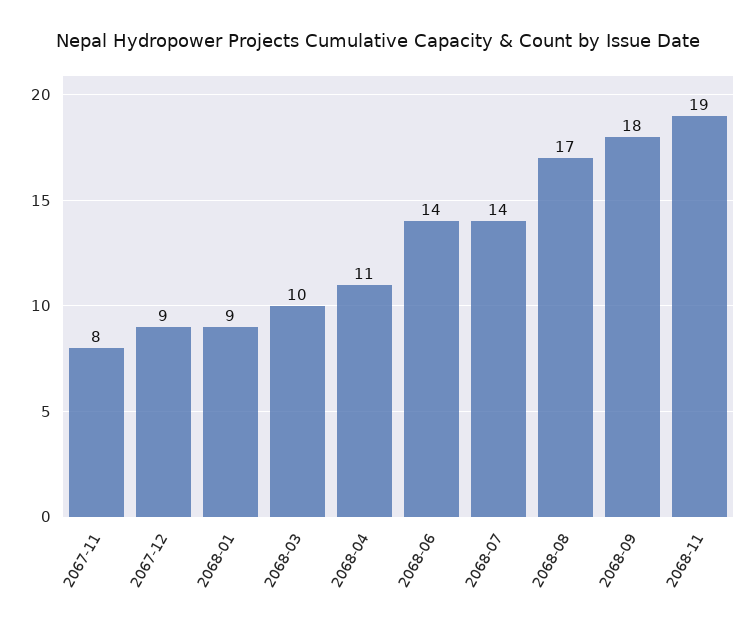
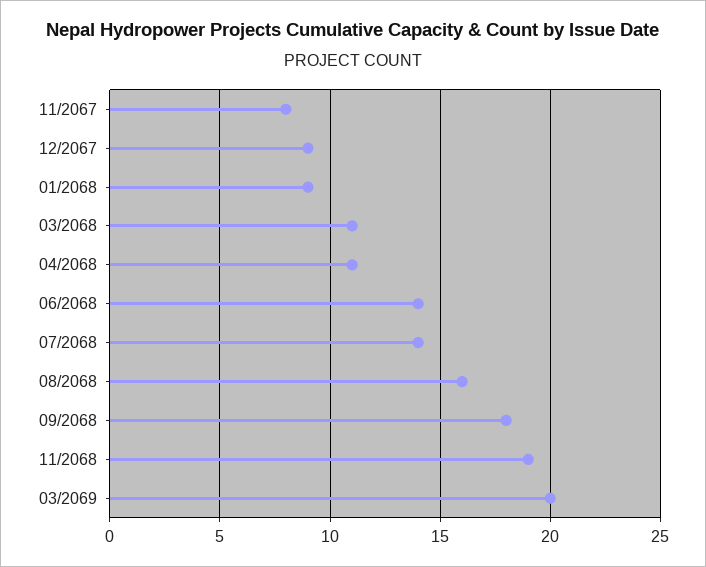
2068-03: 10 -> 11
2068-08: 17 -> 16
03/2069: none -> 20

